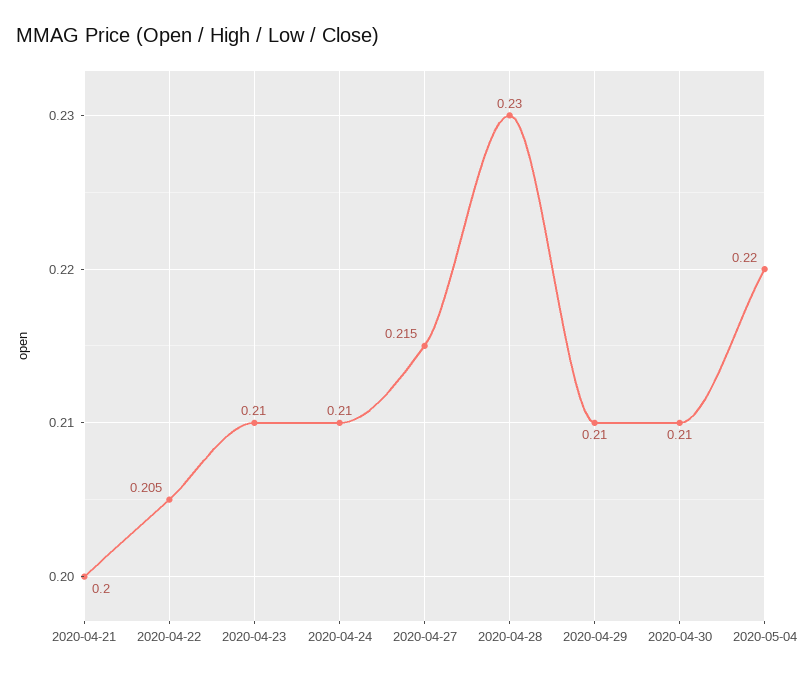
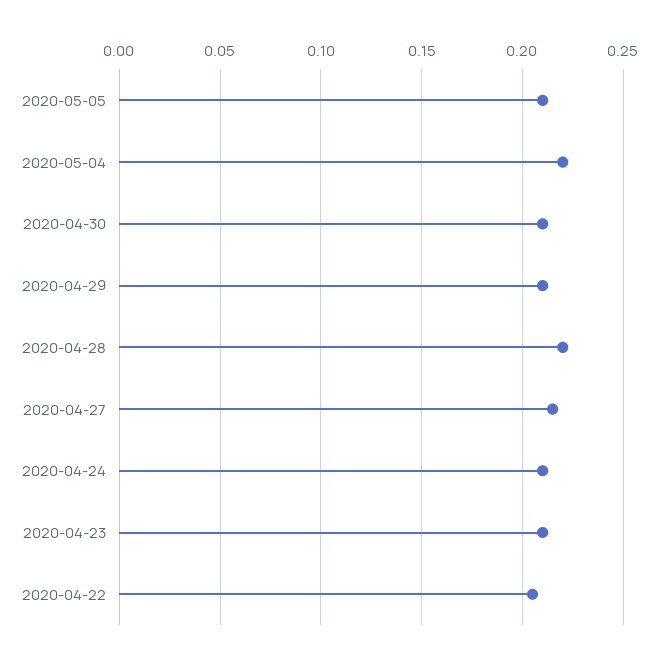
2020-04-21: 0.2 -> none
2020-04-28: 0.23 -> 0.22
2020-05-05: none -> 0.21

